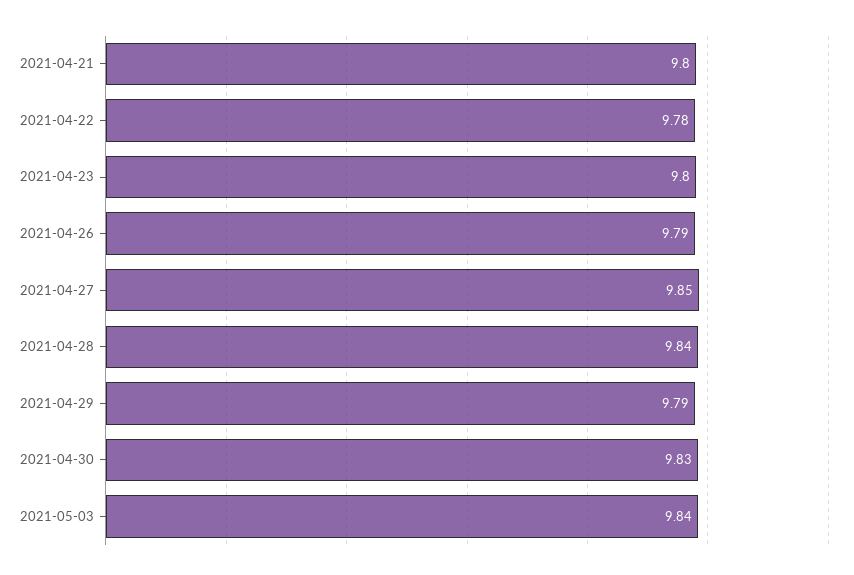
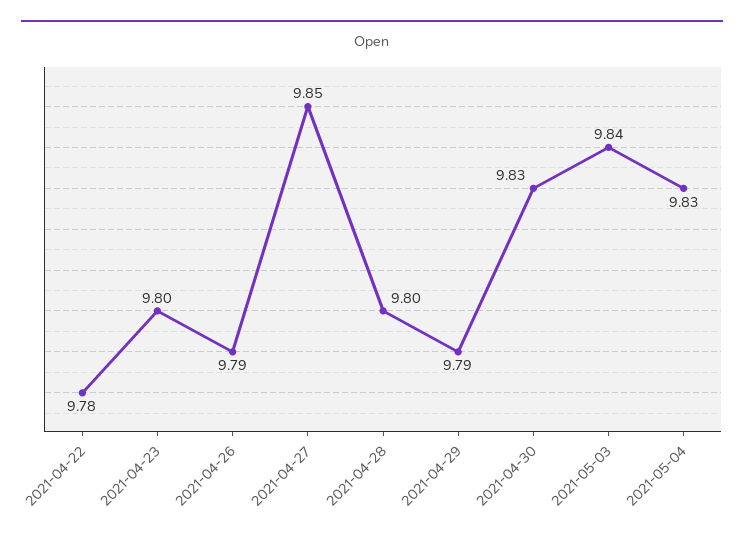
2021-04-21: 9.8 -> none
2021-04-28: 9.84 -> 9.8
2021-05-04: none -> 9.83

